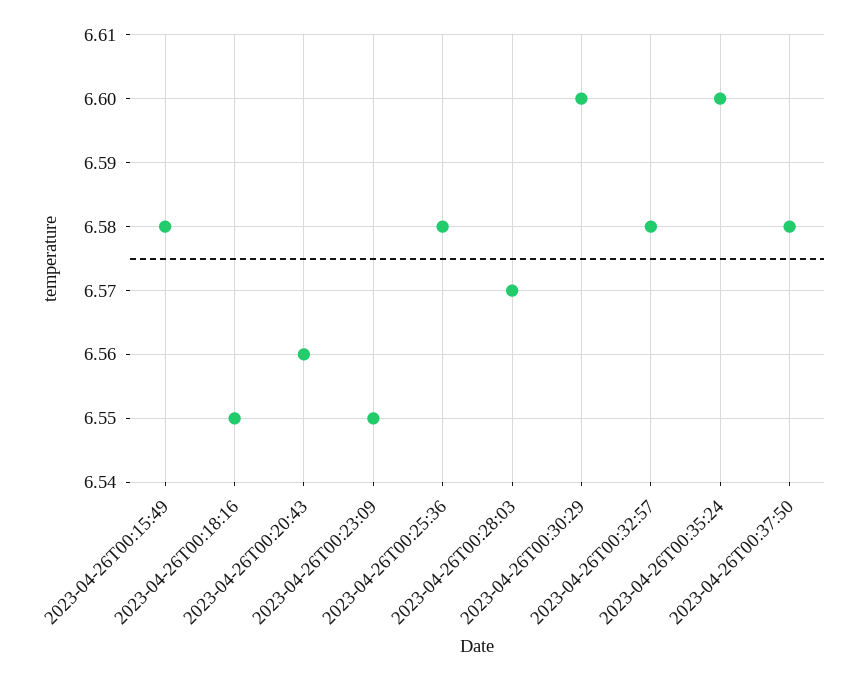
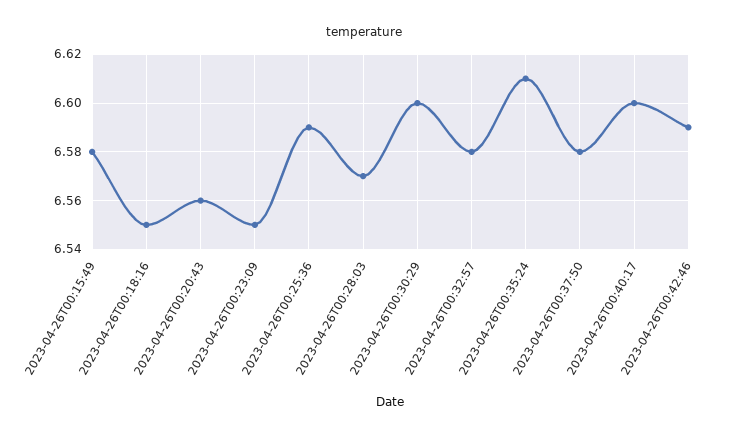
2023-04-26T00:25:36: 6.58 -> 6.59
2023-04-26T00:35:24: 6.6 -> 6.61
2023-04-26T00:40:17: none -> 6.6
2023-04-26T00:42:46: none -> 6.59

